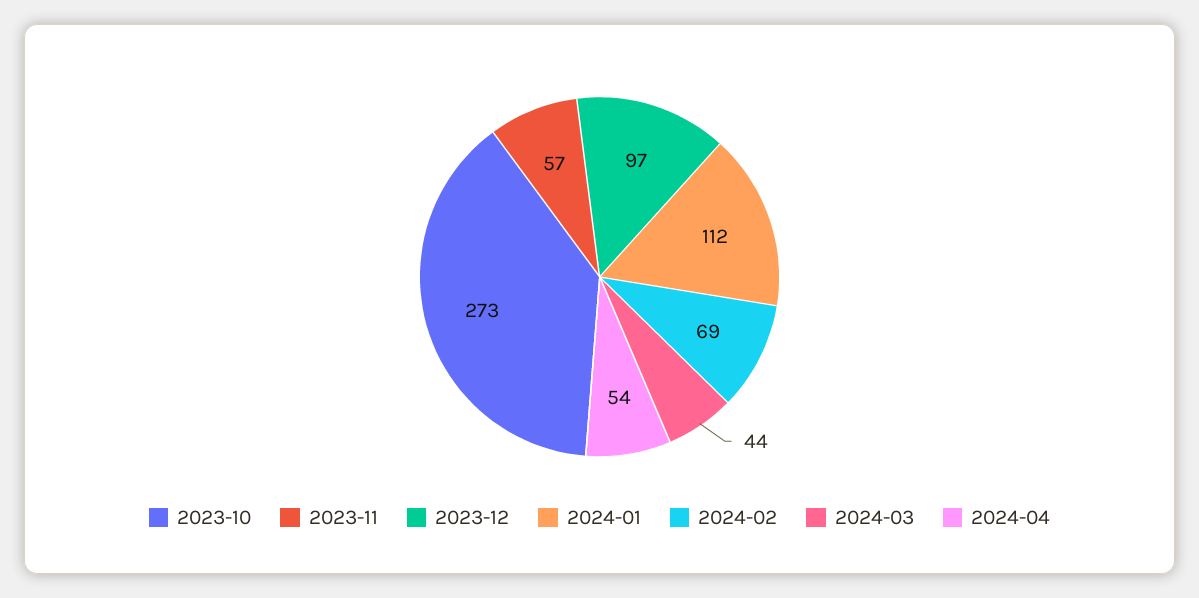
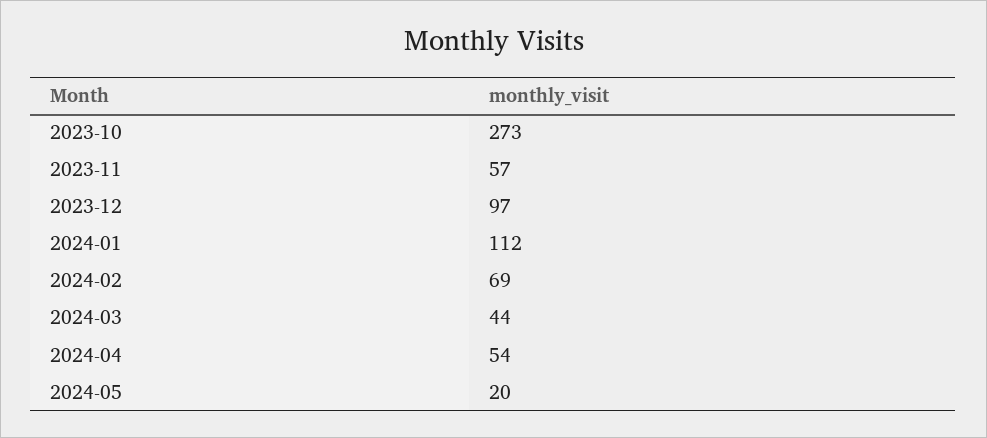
2024-05: none -> 20

